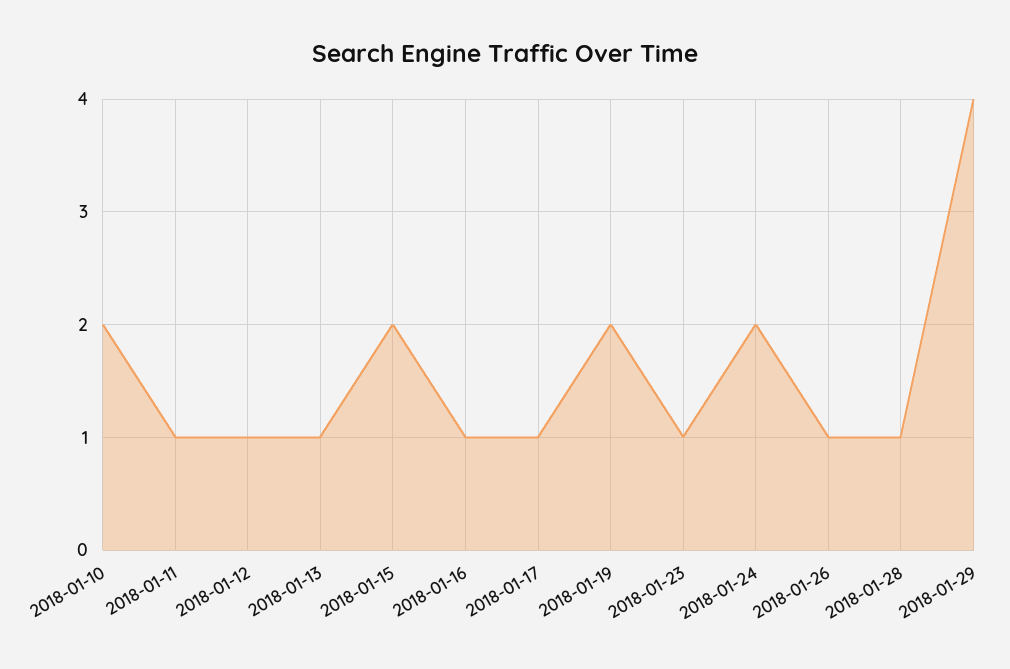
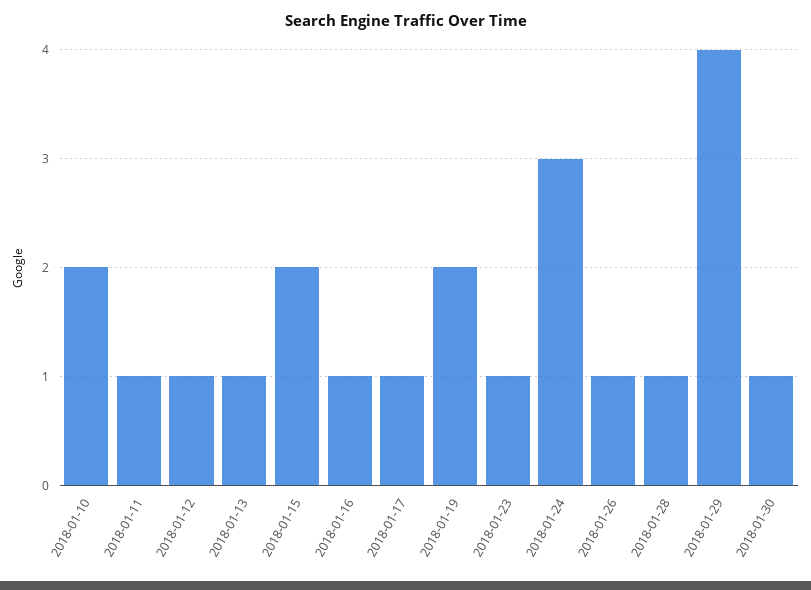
2018-01-24: 2 -> 3
2018-01-30: none -> 1

